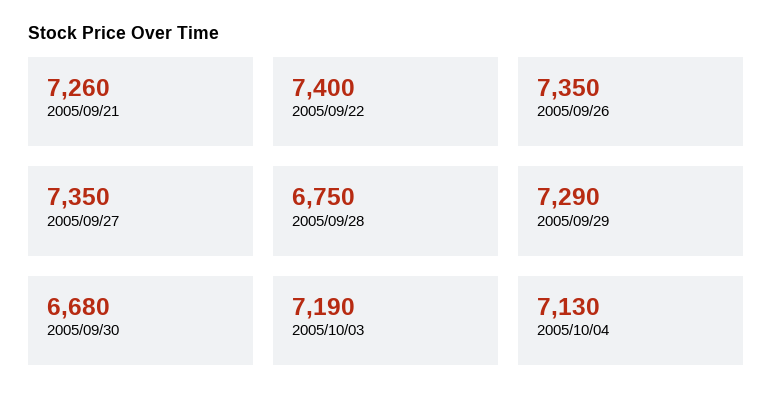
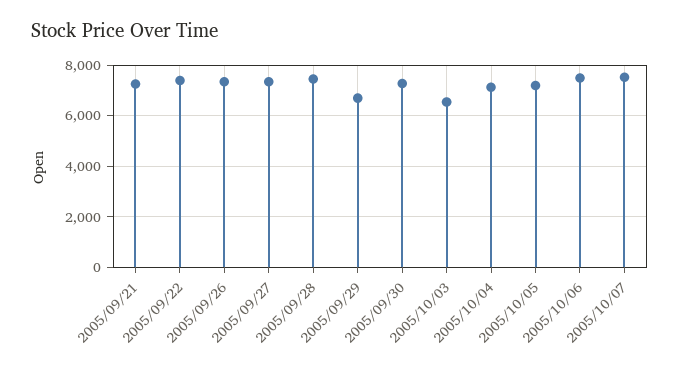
2005/09/28: 6750 -> 7500
2005/09/29: 7290 -> 6750
2005/09/30: 6680 -> 7250
2005/10/03: 7190 -> 6500
2005/10/05: none -> 7250
2005/10/06: none -> 7500
2005/10/07: none -> 7500

